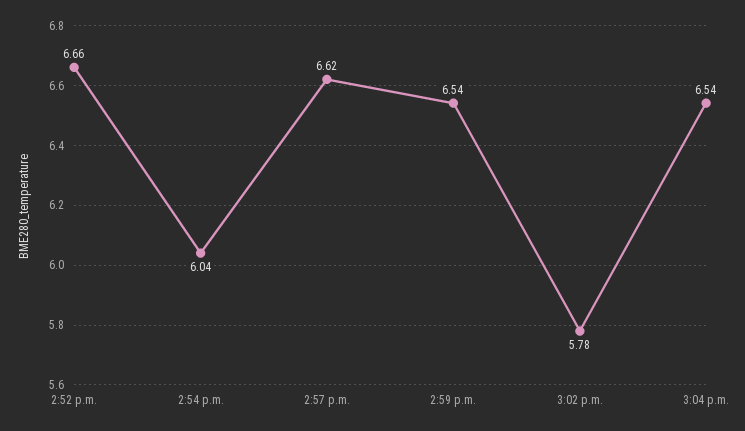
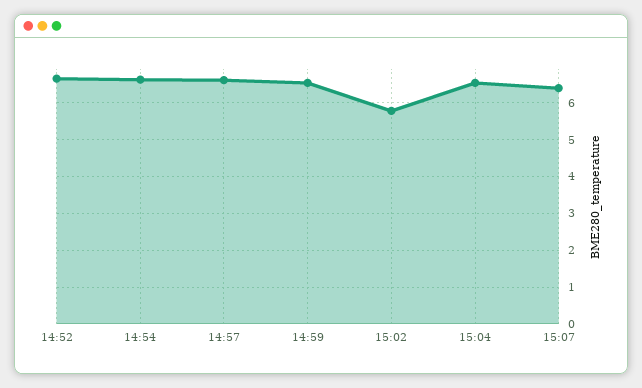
2:54 p.m.: 6.04 -> 6.6
15:07: none -> 6.4

